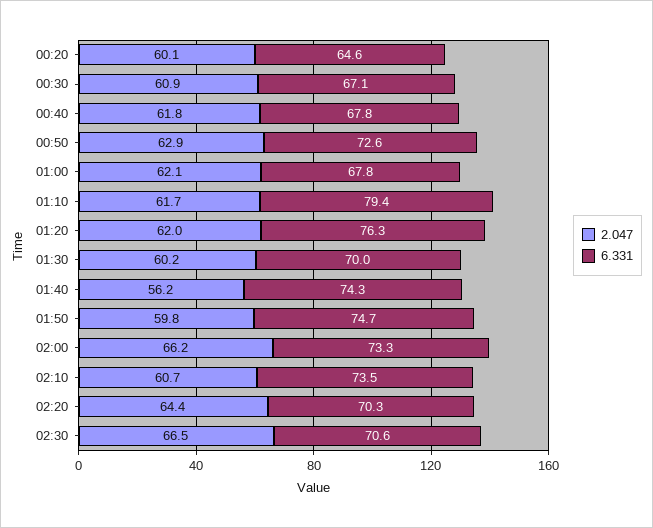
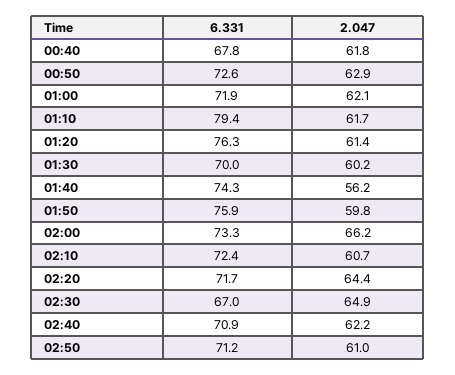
2.047, 00:20: 60.1 -> none
6.331, 00:20: 64.6 -> none
2.047, 00:30: 60.9 -> none
6.331, 00:30: 67.1 -> none
6.331, 01:00: 67.8 -> 71.9
2.047, 01:20: 62 -> 61.4
6.331, 01:50: 74.7 -> 75.9
6.331, 02:10: 73.5 -> 72.4
6.331, 02:20: 70.3 -> 71.7
2.047, 02:30: 66.5 -> 64.9
6.331, 02:30: 70.6 -> 67
6.331, 02:40: none -> 70.9
2.047, 02:40: none -> 62.2
6.331, 02:50: none -> 71.2
2.047, 02:50: none -> 61

